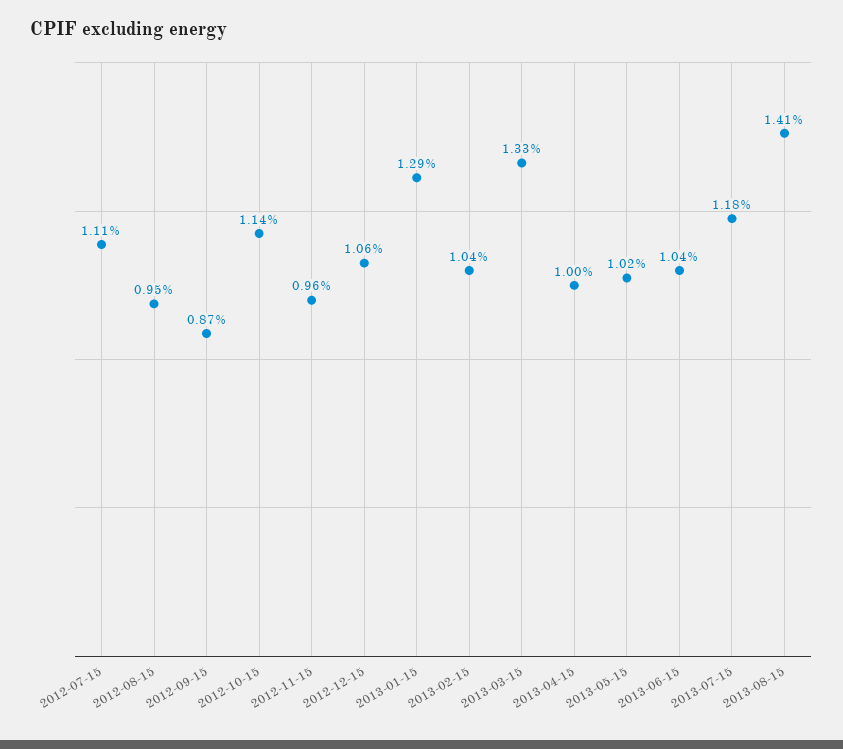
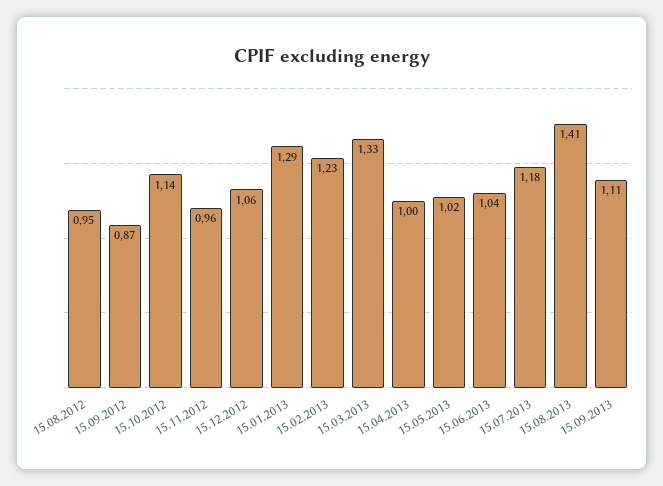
2012-07-15: 1.11 -> none
2013-02-15: 1.04 -> 1.23
15.09.2013: none -> 1.11

